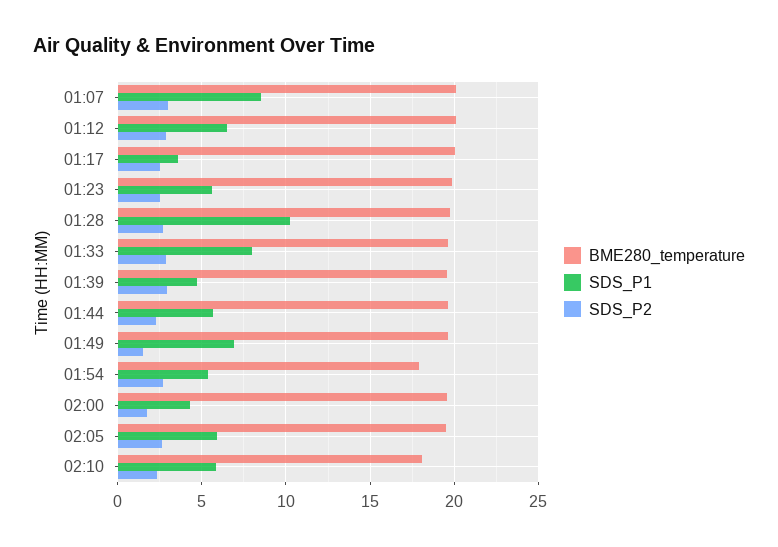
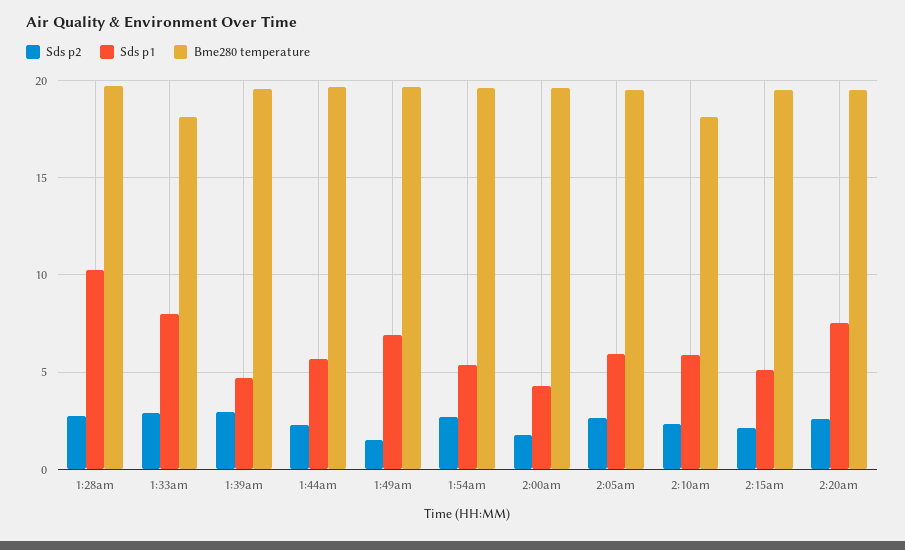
BME280_temperature, 01:07: 20 -> none
SDS_P1, 01:07: 8.5 -> none
SDS_P2, 01:07: 3 -> none
BME280_temperature, 01:12: 20 -> none
SDS_P1, 01:12: 6.5 -> none
SDS_P2, 01:12: 3 -> none
BME280_temperature, 01:17: 20 -> none
SDS_P1, 01:17: 3.5 -> none
SDS_P2, 01:17: 2.5 -> none
BME280_temperature, 01:23: 20 -> none
SDS_P1, 01:23: 5.5 -> none
SDS_P2, 01:23: 2.5 -> none
BME280_temperature, 01:33: 19.5 -> 18
BME280_temperature, 01:54: 18 -> 19.5
SDS_P2, 2:15am: none -> 2
SDS_P1, 2:15am: none -> 5
BME280_temperature, 2:15am: none -> 19.5
SDS_P2, 2:20am: none -> 2.5
SDS_P1, 2:20am: none -> 7.5
BME280_temperature, 2:20am: none -> 19.5

